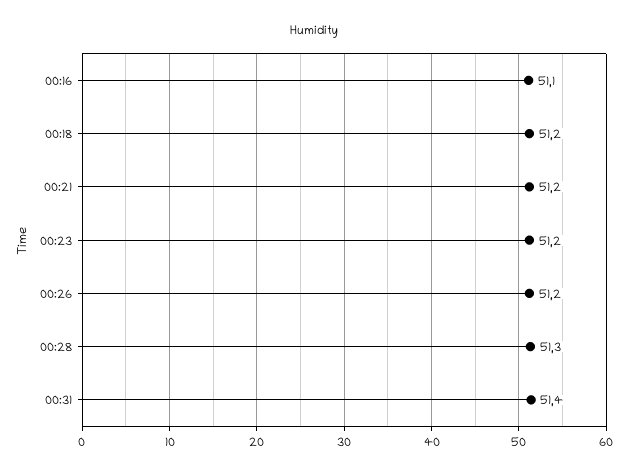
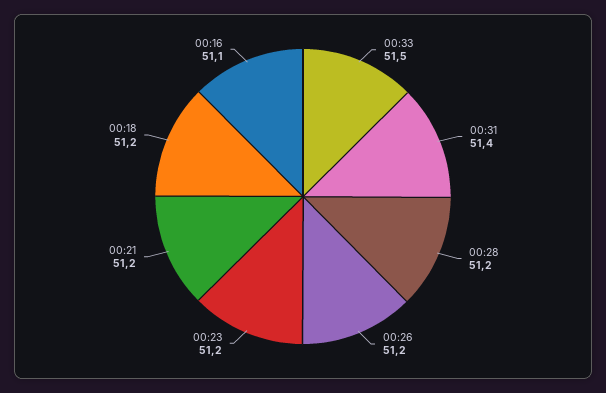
00:28: 51.3 -> 51.2
00:33: none -> 51.5

